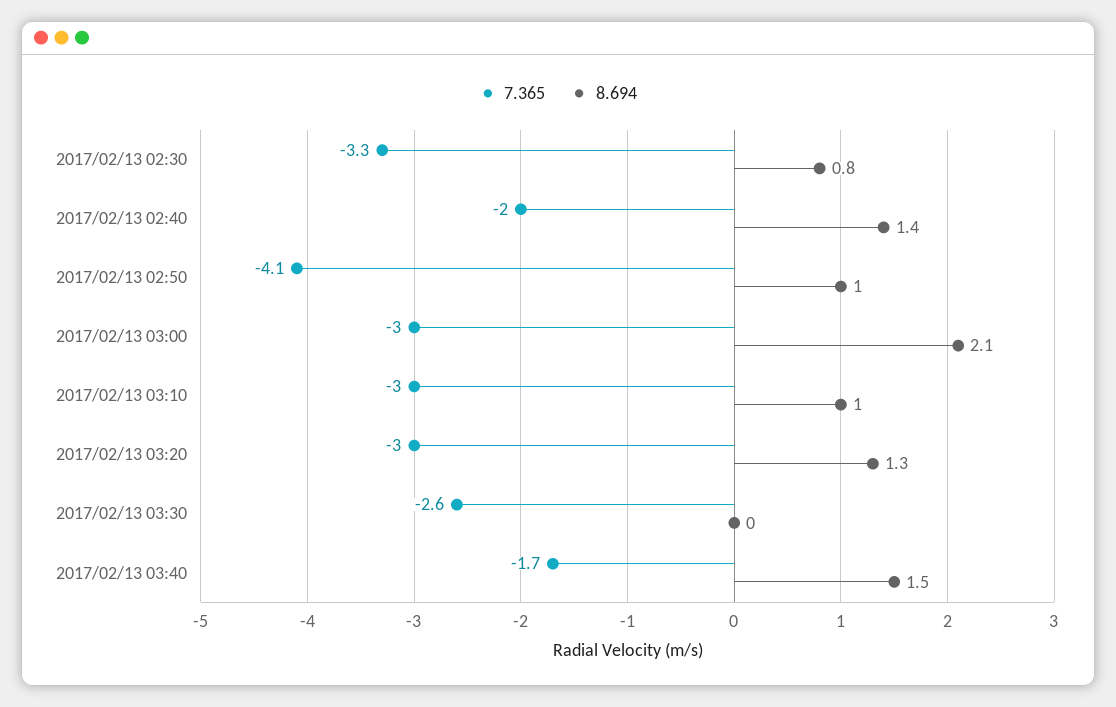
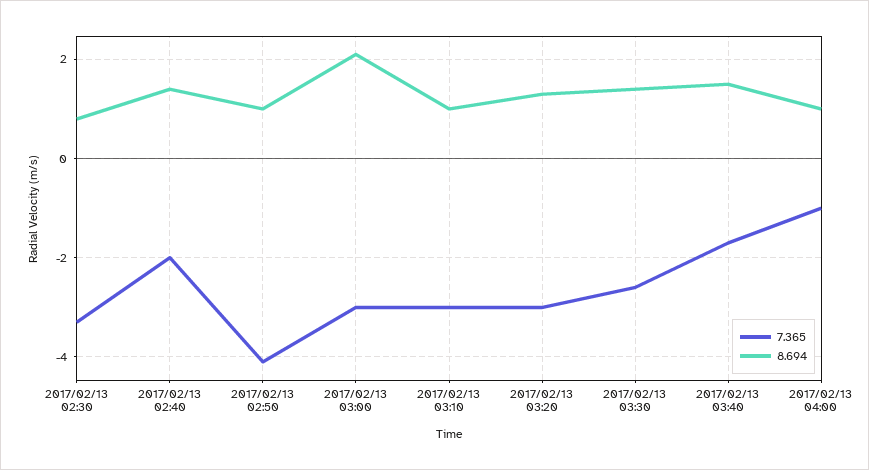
8.694, 2017/02/13 03:30: 0 -> 1.5
7.365, 2017/02/13 04:00: none -> -1
8.694, 2017/02/13 04:00: none -> 1

